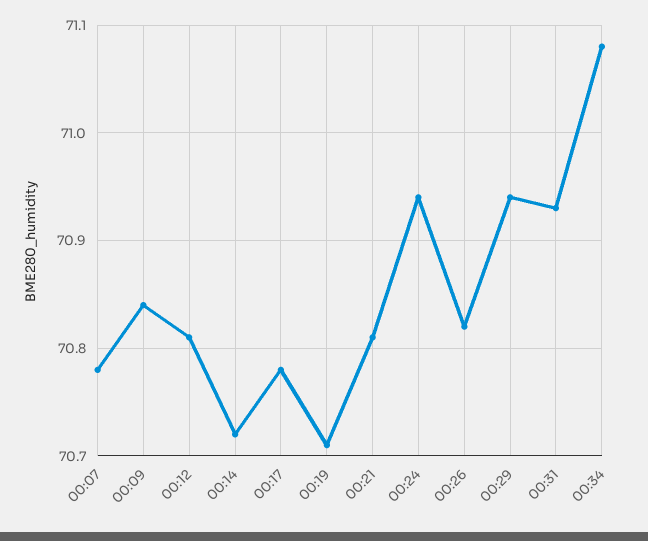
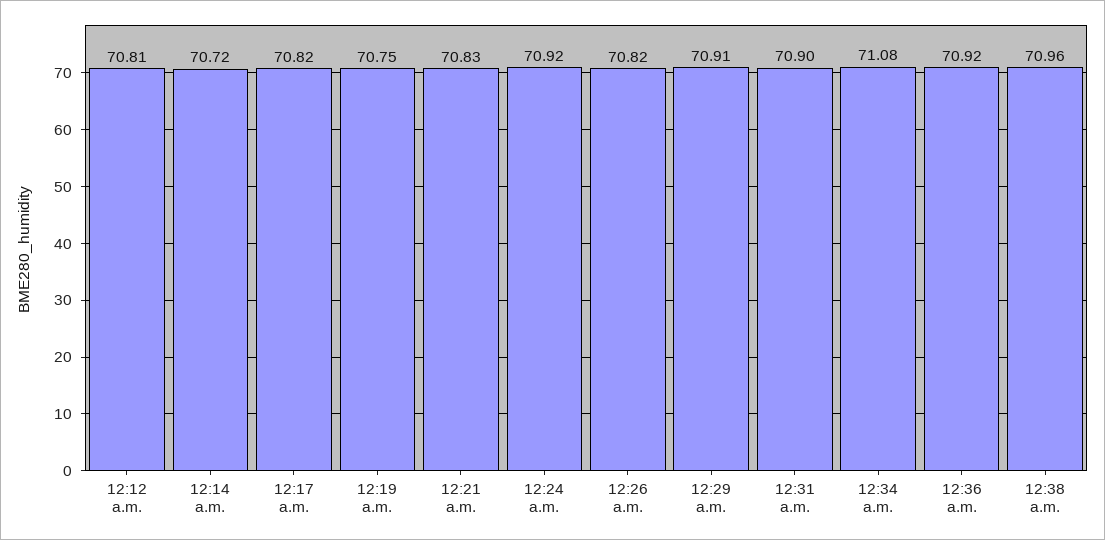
00:07: 70.78 -> none
00:09: 70.84 -> none
00:17: 70.78 -> 70.82
00:19: 70.71 -> 70.75
00:21: 70.81 -> 70.83
00:24: 70.94 -> 70.92
00:29: 70.94 -> 70.91
00:31: 70.93 -> 70.9
12:36 a.m.: none -> 70.92
12:38 a.m.: none -> 70.96

